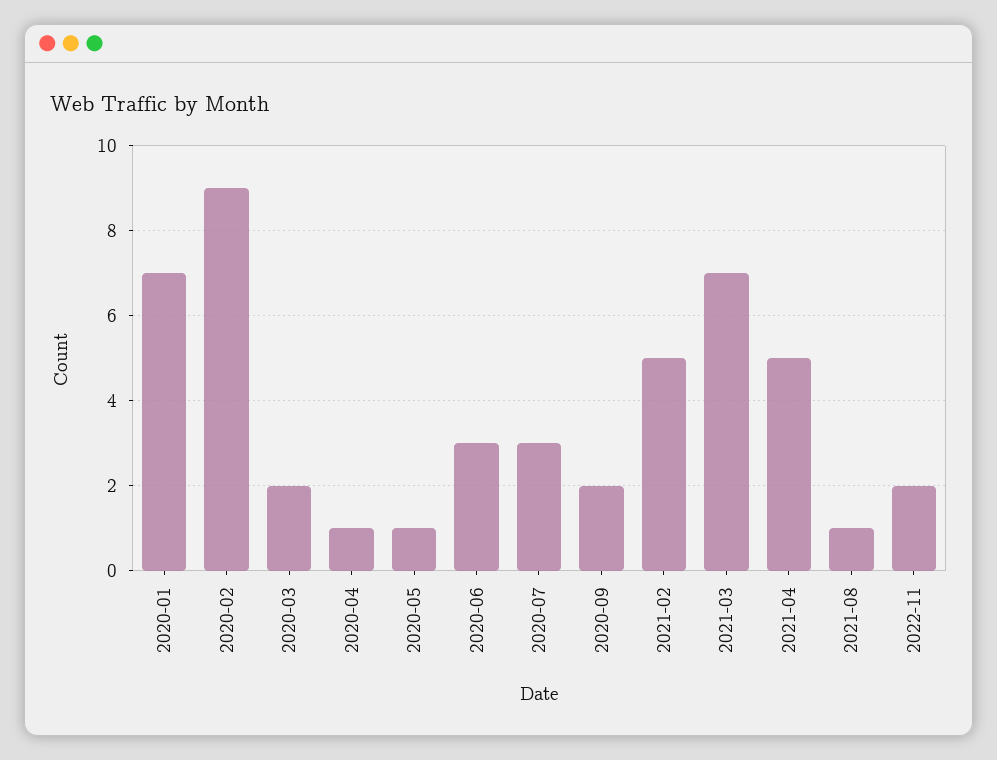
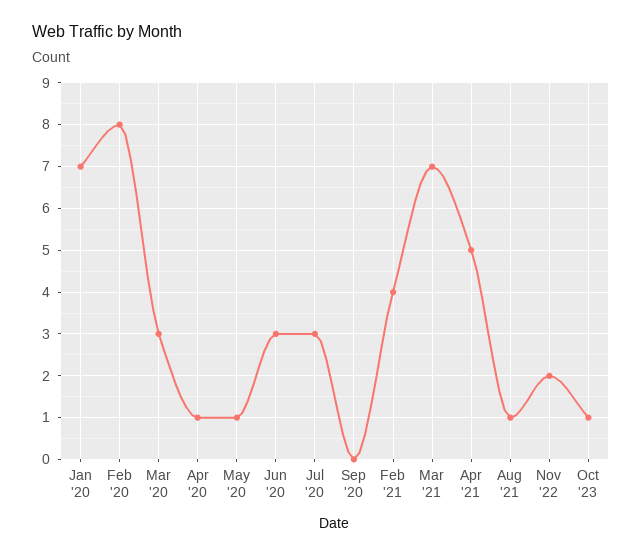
2020-02: 9 -> 8
2020-03: 2 -> 3
2020-09: 2 -> 0
2021-02: 5 -> 4
Oct '23: none -> 1

